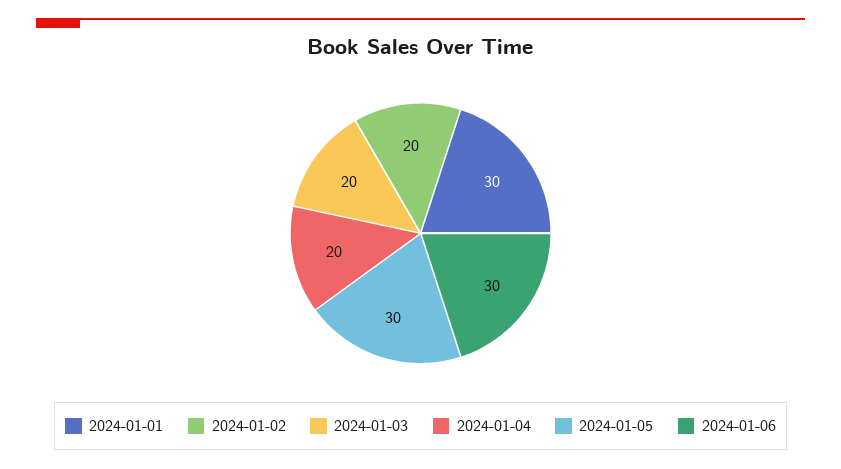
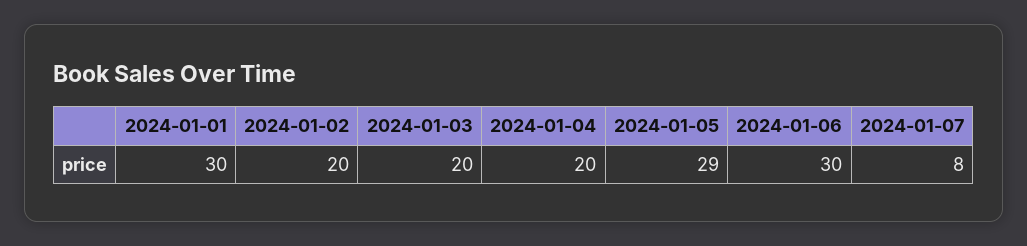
2024-01-05: 30 -> 29
2024-01-07: none -> 8

